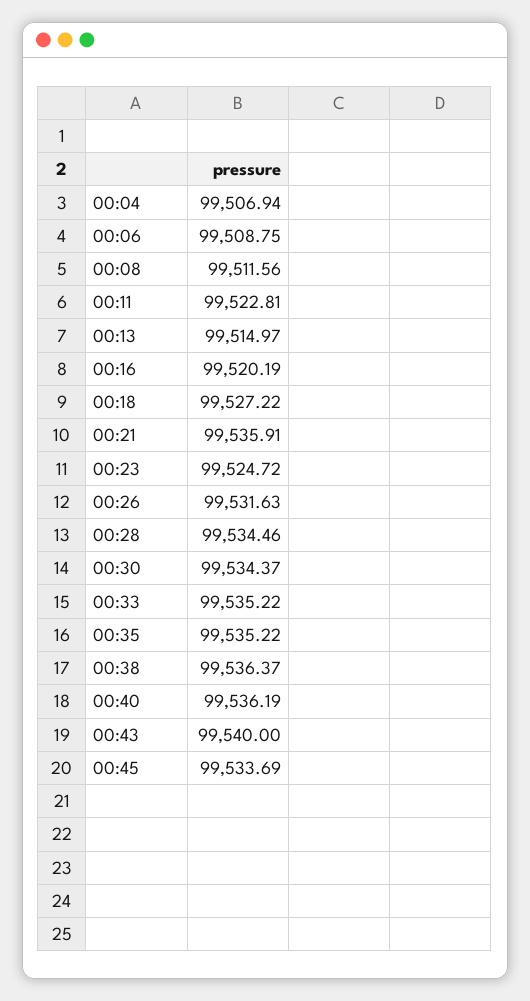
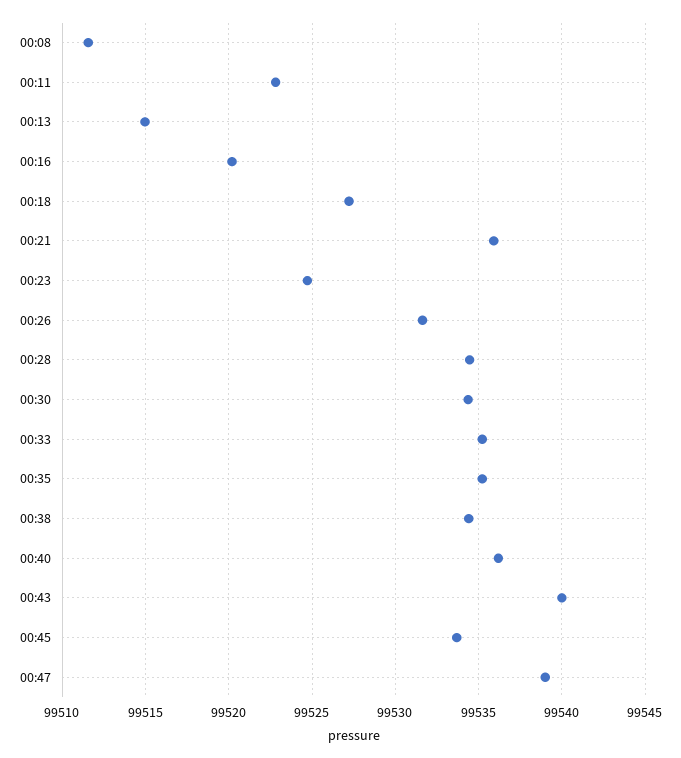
00:04: 99506.94 -> none
00:06: 99508.75 -> none
00:38: 99536.37 -> 99534.5
00:47: none -> 99539

